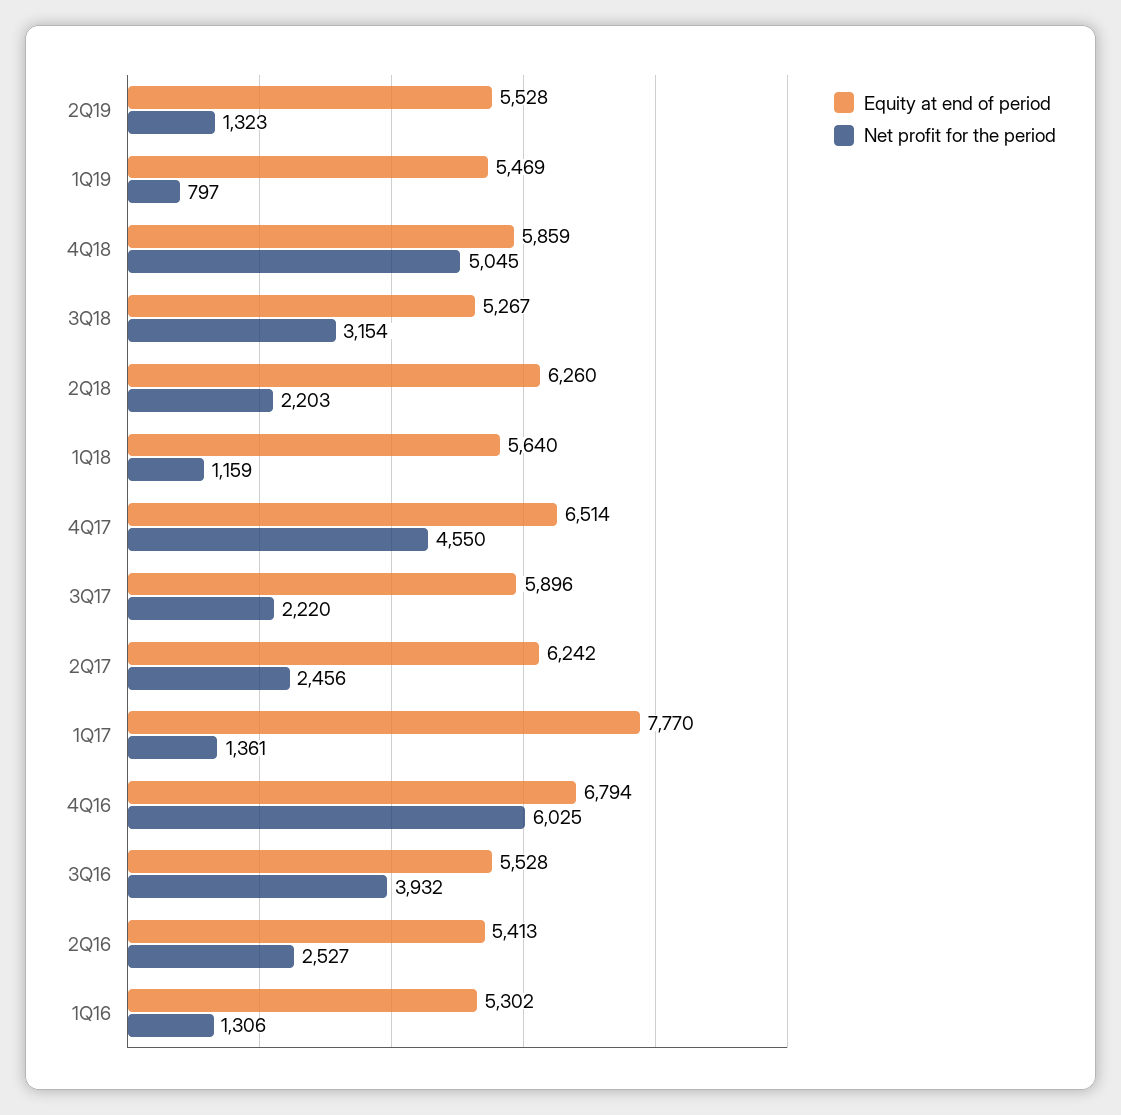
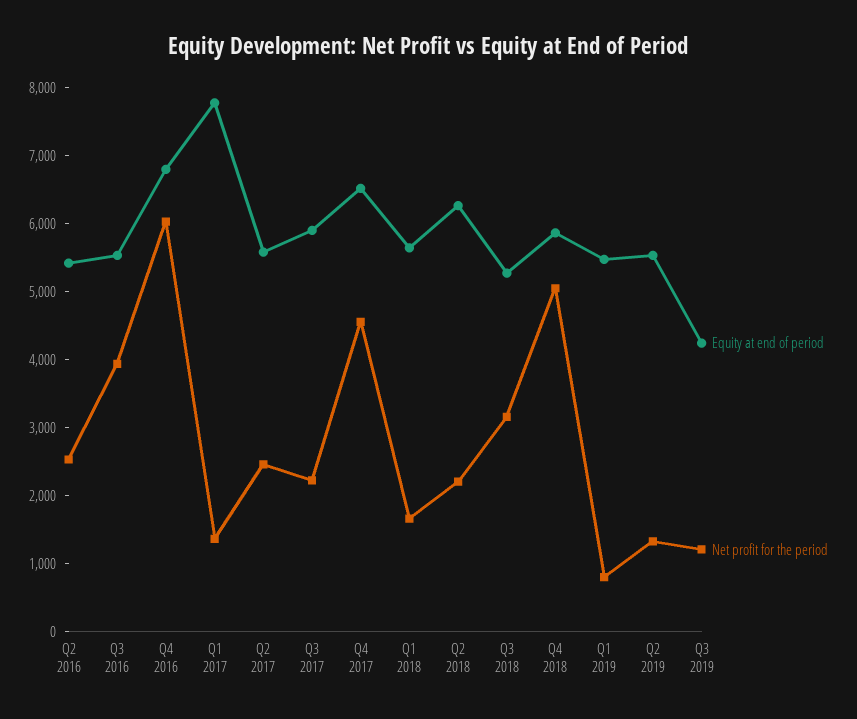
Net profit for the period, 1Q18: 1159 -> 1600
Equity at end of period, 2Q17: 6242 -> 5600
Equity at end of period, 1Q16: 5302 -> none
Net profit for the period, 1Q16: 1306 -> none
Equity at end of period, Q3 2019: none -> 4200
Net profit for the period, Q3 2019: none -> 1200

